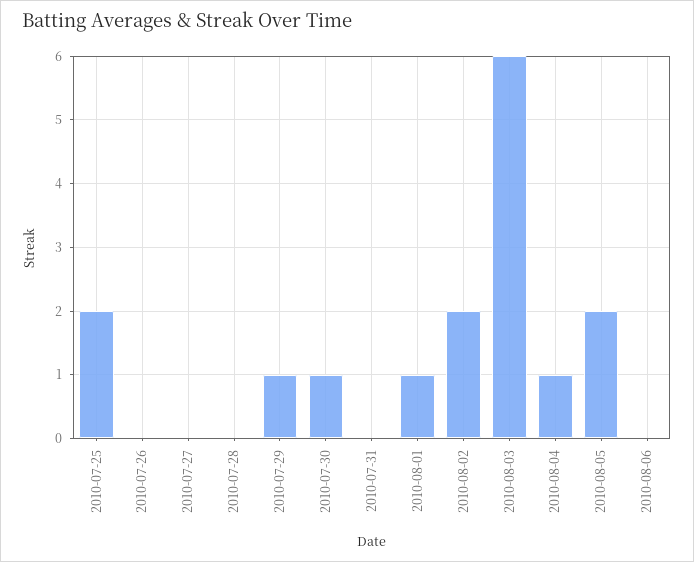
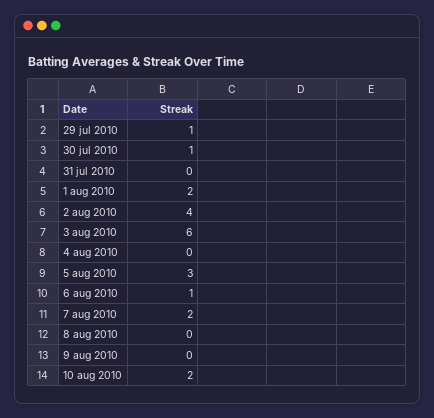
2010-07-25: 2 -> none
2010-07-26: 0 -> none
2010-07-27: 0 -> none
2010-07-28: 0 -> none
2010-08-01: 1 -> 2
2010-08-02: 2 -> 4
2010-08-04: 1 -> 0
2010-08-05: 2 -> 3
2010-08-06: 0 -> 1
7 aug 2010: none -> 2
8 aug 2010: none -> 0
9 aug 2010: none -> 0
10 aug 2010: none -> 2

